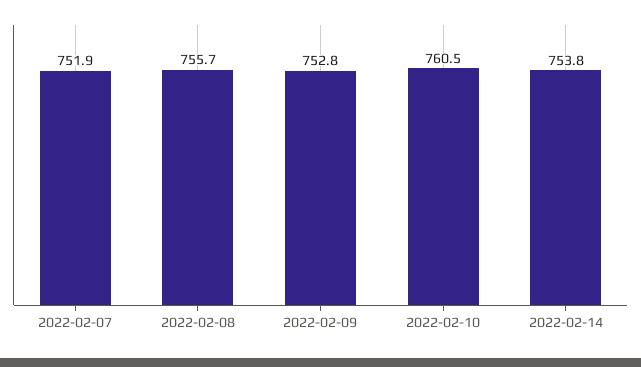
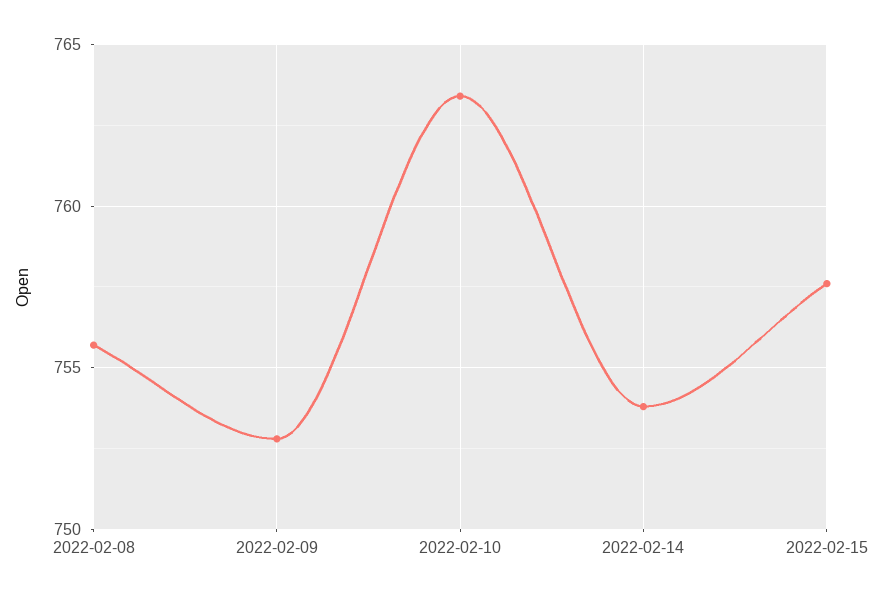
2022-02-07: 751.9 -> none
2022-02-10: 760.5 -> 763.5
2022-02-15: none -> 757.5

